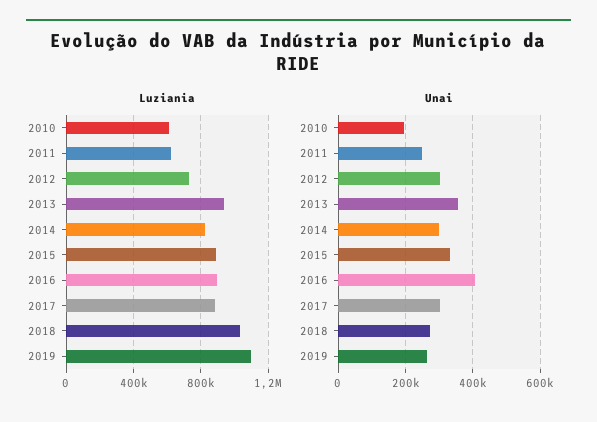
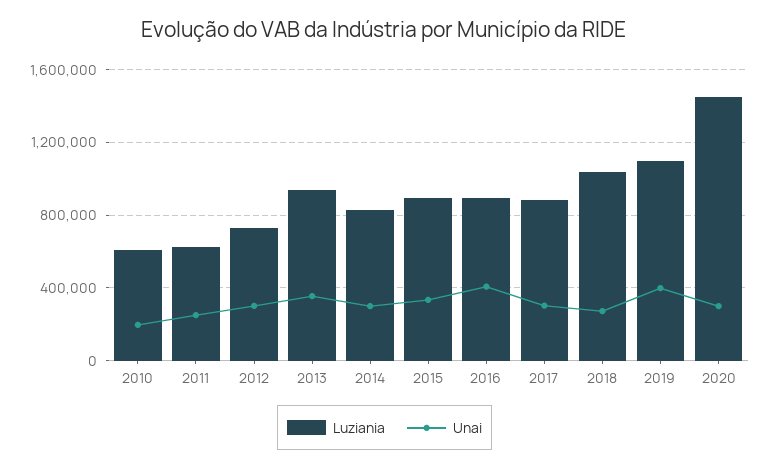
Unai, 2019: 260000 -> 400000
Luziania, 2020: none -> 1450000
Unai, 2020: none -> 300000

